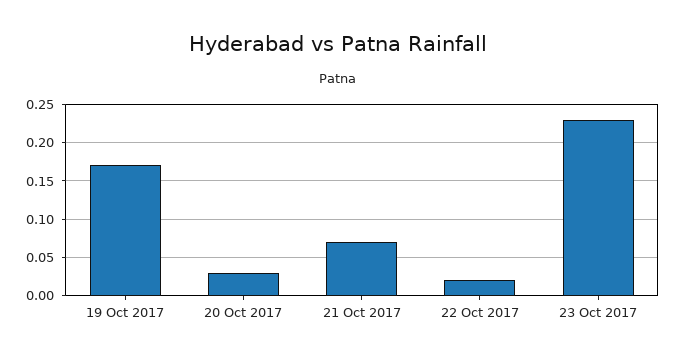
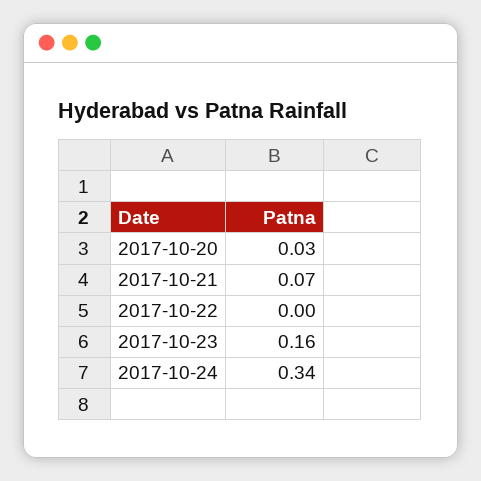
19 Oct 2017: 0.17 -> none
22 Oct 2017: 0.02 -> 0
23 Oct 2017: 0.23 -> 0.16
2017-10-24: none -> 0.34

